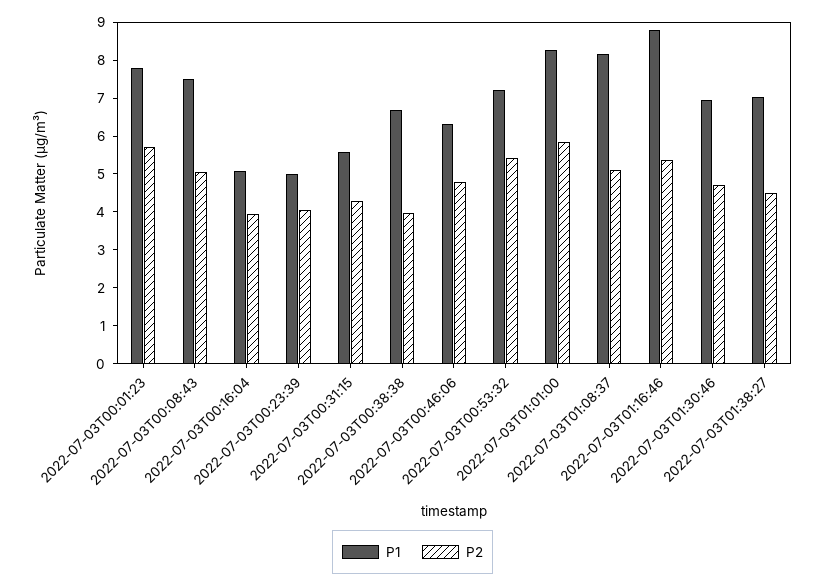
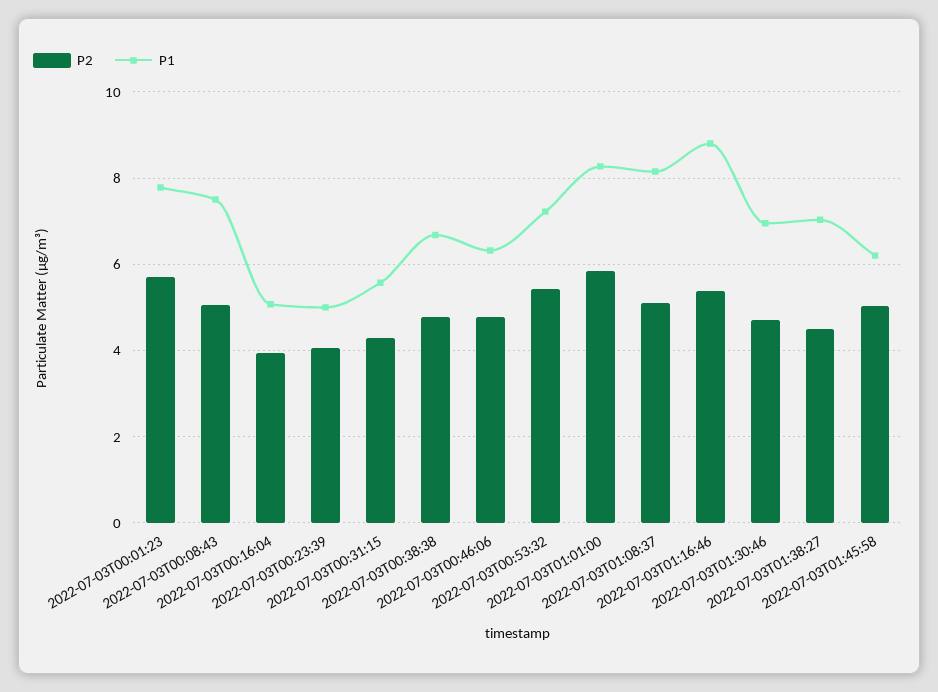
P2, 2022-07-03T00:38:38: 4 -> 4.8
P2, 2022-07-03T01:45:58: none -> 5
P1, 2022-07-03T01:45:58: none -> 6.2

